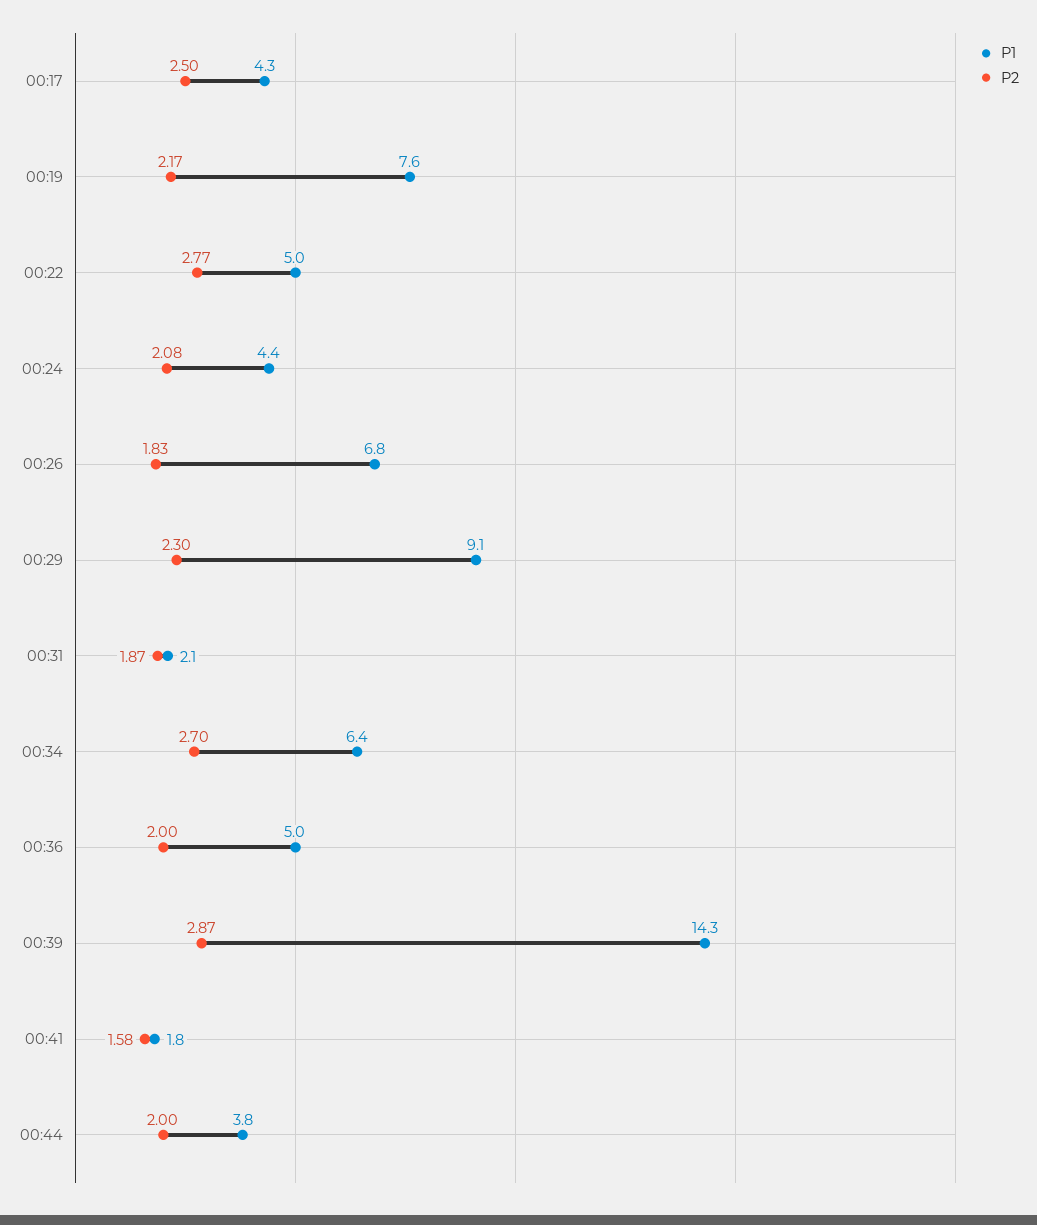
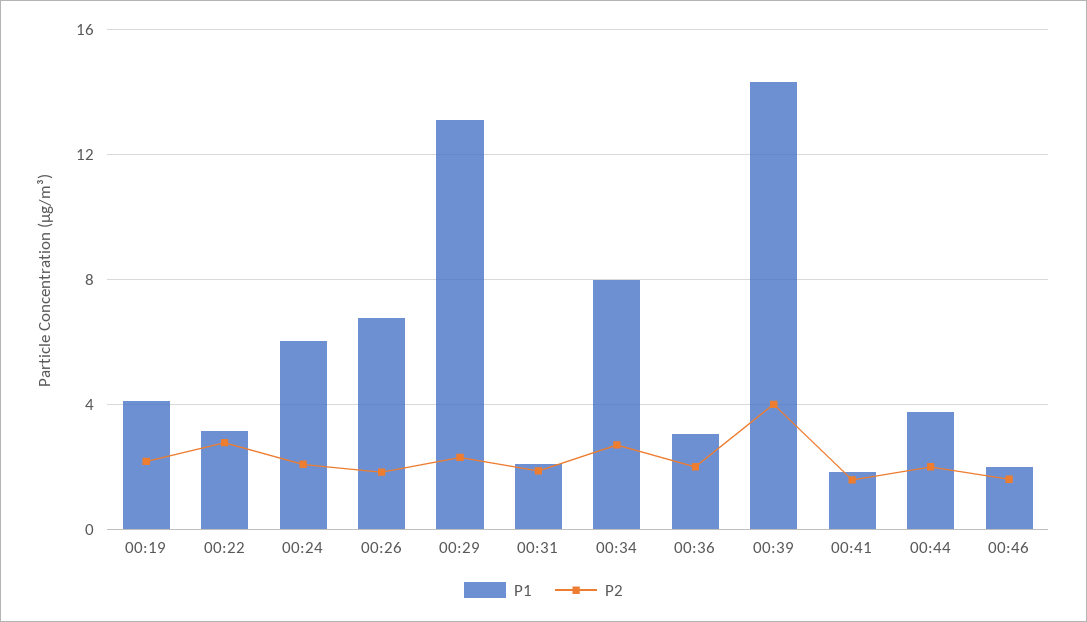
P1, 00:17: 4.3 -> none
P2, 00:17: 2.5 -> none
P1, 00:19: 7.6 -> 4
P1, 00:22: 5 -> 3
P1, 00:24: 4.4 -> 6
P1, 00:29: 9.1 -> 13
P1, 00:34: 6.4 -> 8
P1, 00:36: 5 -> 3
P2, 00:39: 2.87 -> 4
P1, 00:46: none -> 2
P2, 00:46: none -> 1.5

